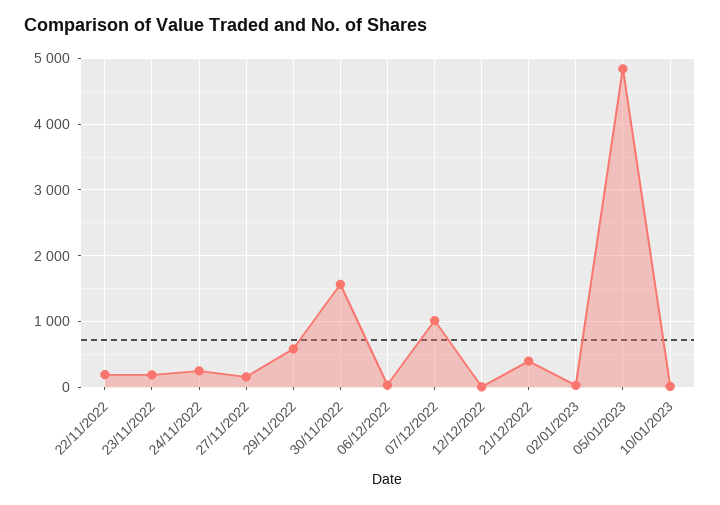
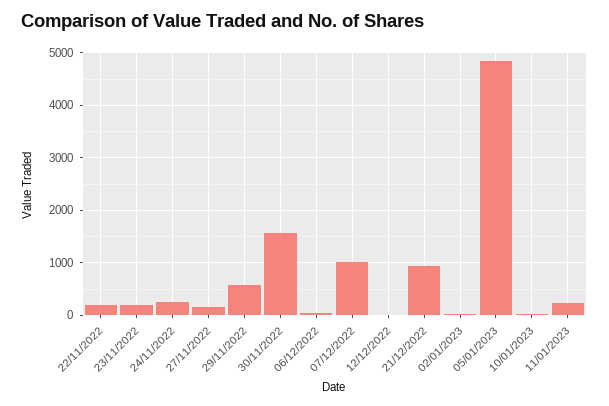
21/12/2022: 400 -> 1000
11/01/2023: none -> 200

